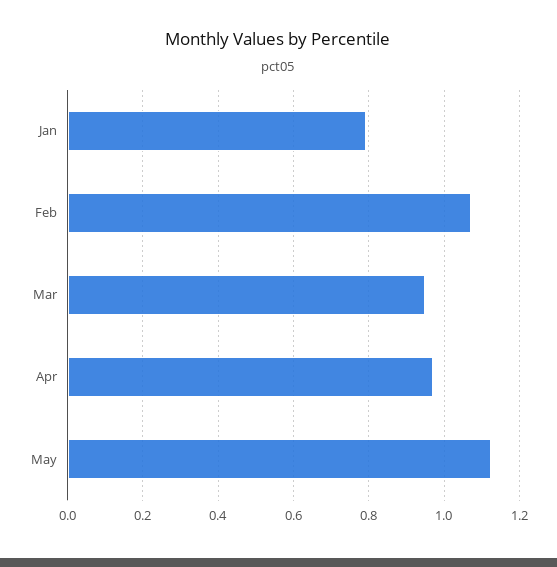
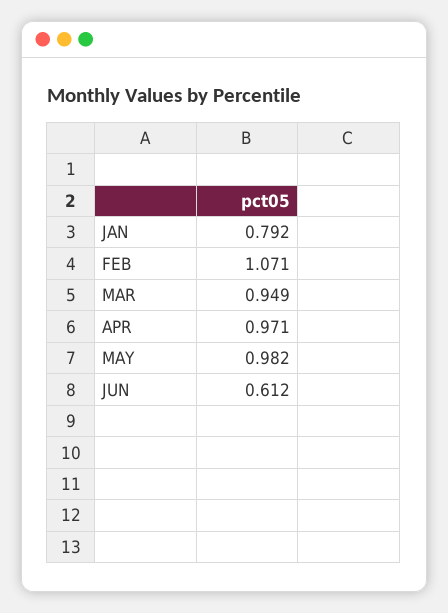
May: 1.12 -> 0.982
JUN: none -> 0.612

